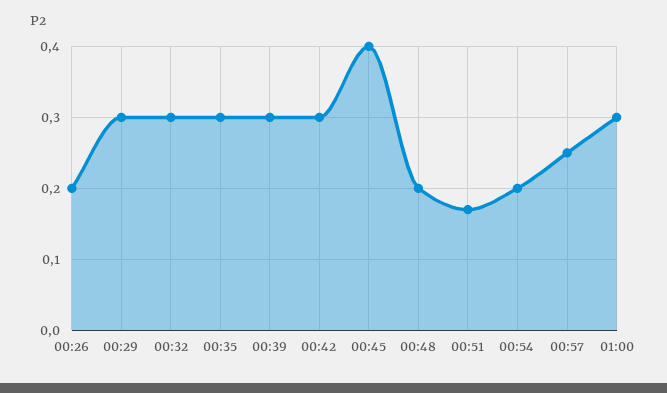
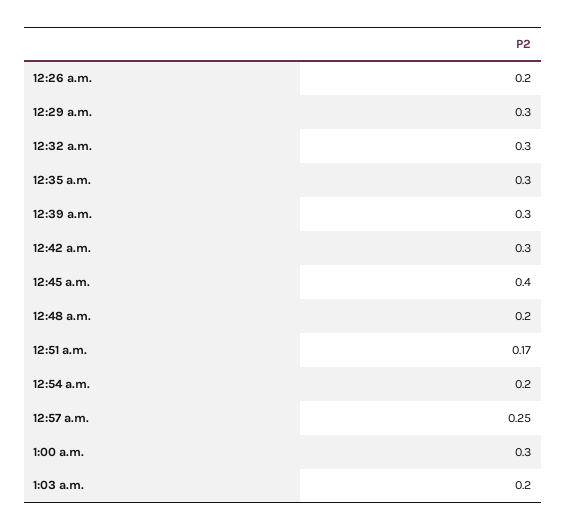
1:03 a.m.: none -> 0.2

